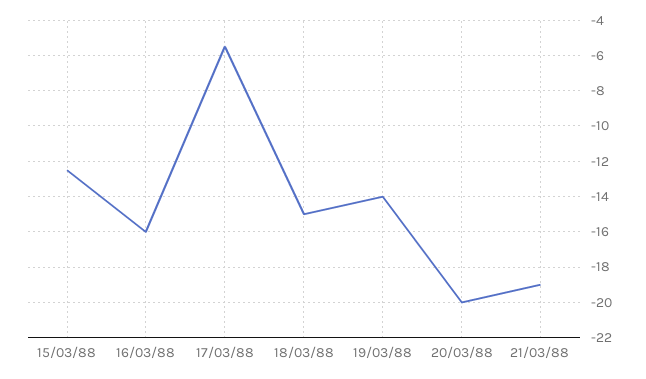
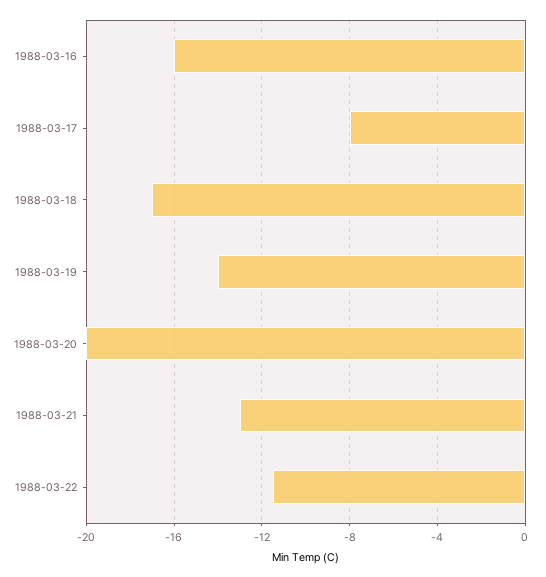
15/03/88: -12.5 -> none
17/03/88: -5.5 -> -8
18/03/88: -15 -> -17
21/03/88: -19 -> -13
1988-03-22: none -> -11.5

